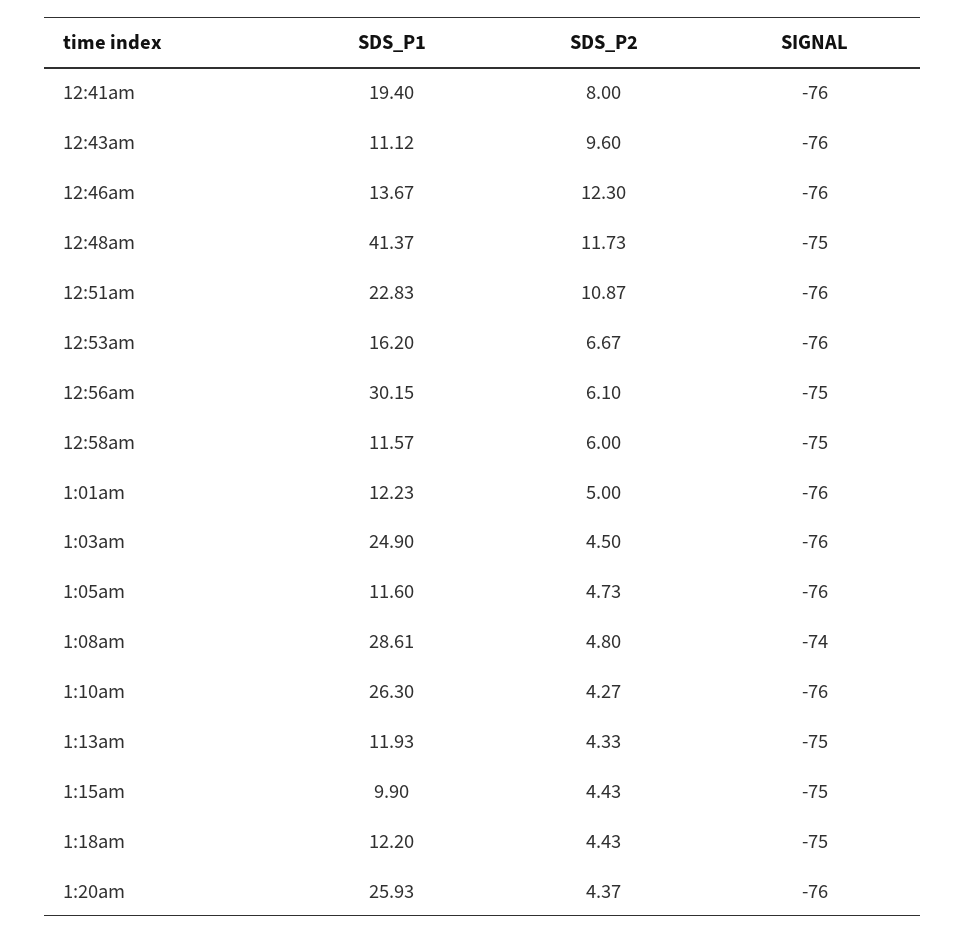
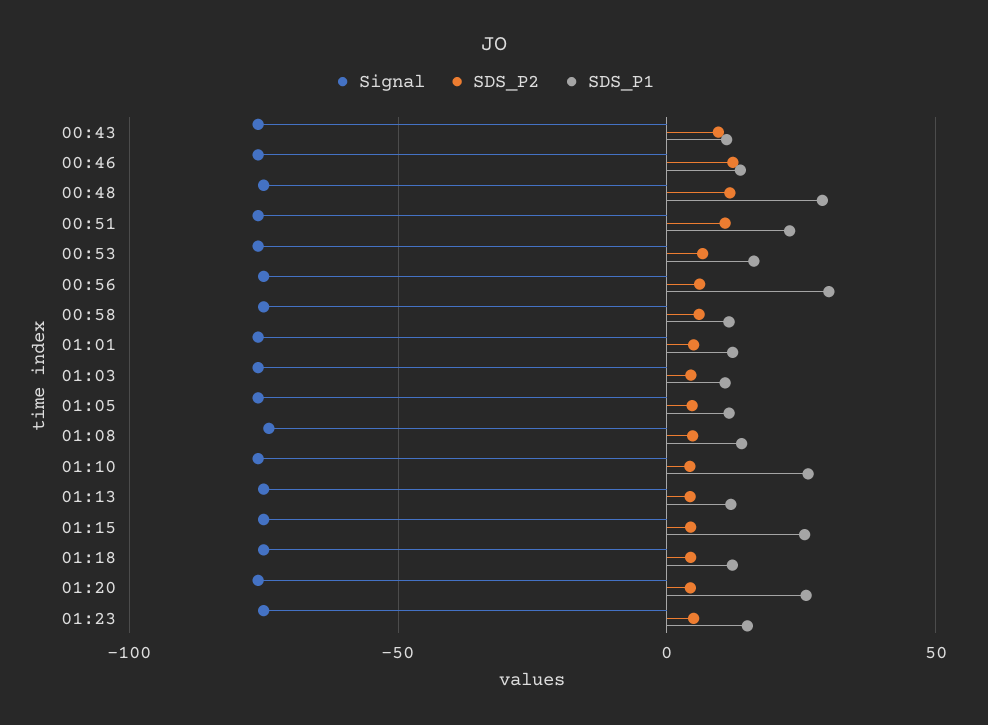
SDS_P1, 12:41am: 19.4 -> none
SDS_P2, 12:41am: 8 -> none
SIGNAL, 12:41am: -76 -> none
SDS_P1, 12:48am: 41.37 -> 30
SDS_P1, 1:03am: 24.9 -> 10
SDS_P1, 1:08am: 28.61 -> 15
SDS_P1, 1:15am: 9.9 -> 25
SIGNAL, 01:23: none -> -75
SDS_P2, 01:23: none -> 5
SDS_P1, 01:23: none -> 15

